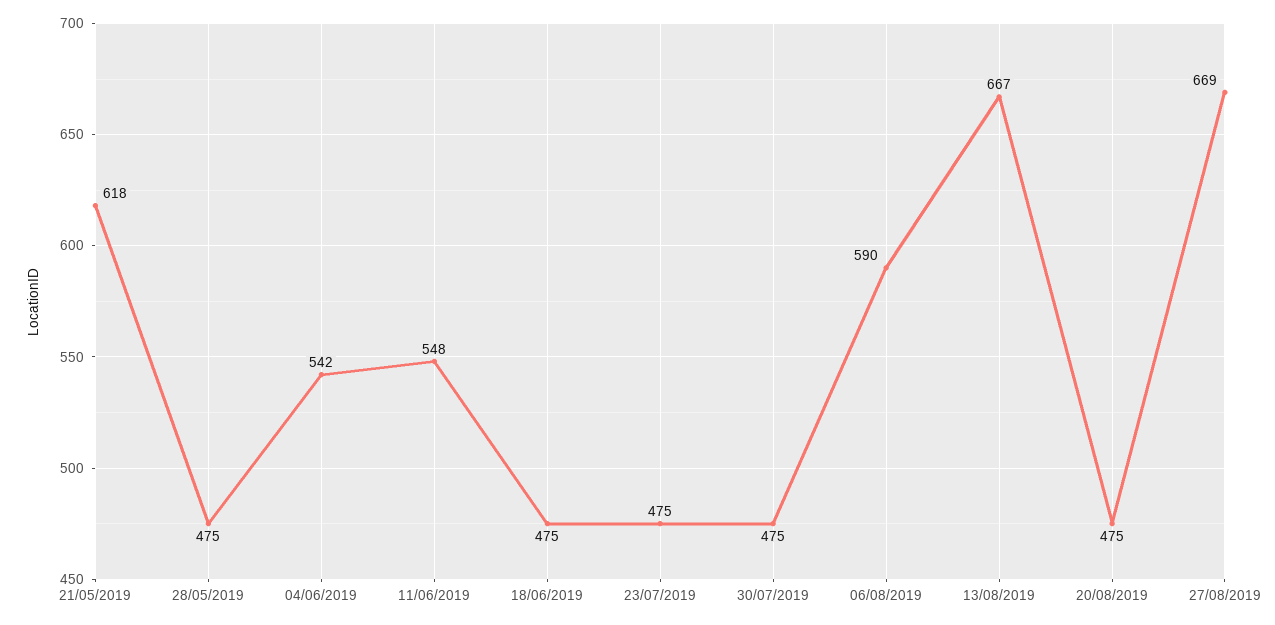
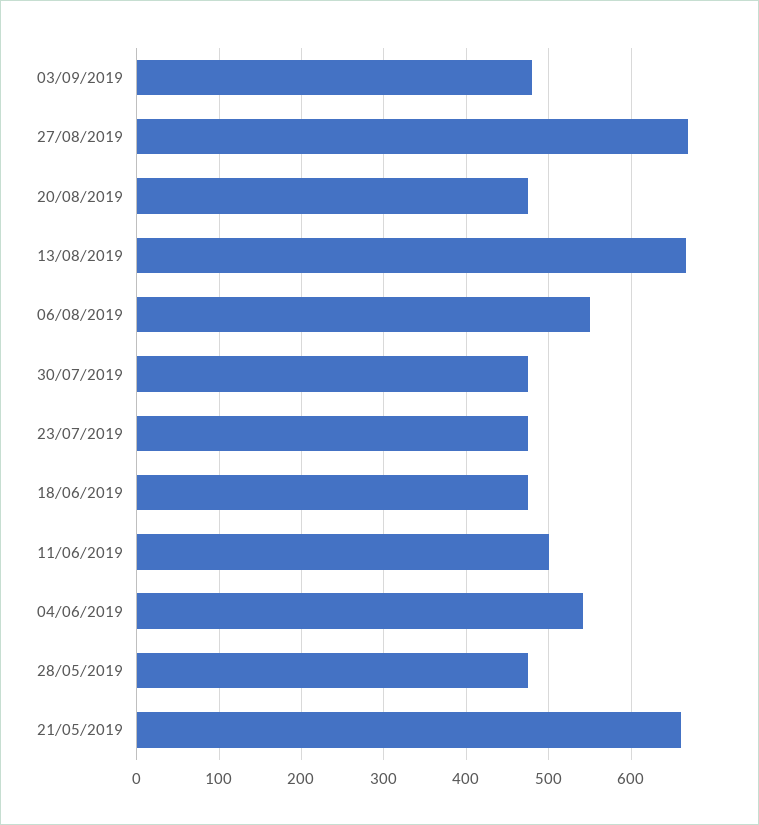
21/05/2019: 618 -> 660
11/06/2019: 548 -> 500
06/08/2019: 590 -> 550
03/09/2019: none -> 480

